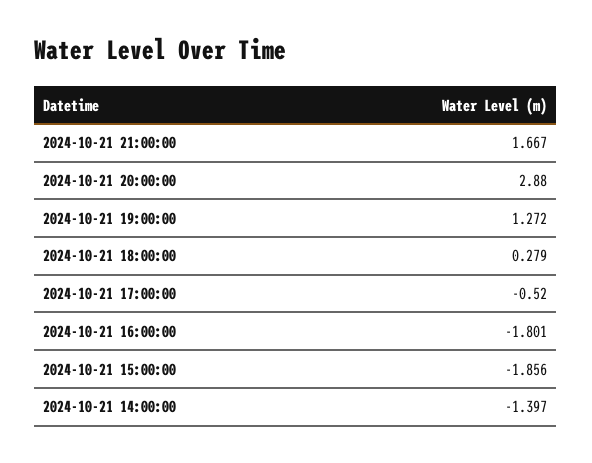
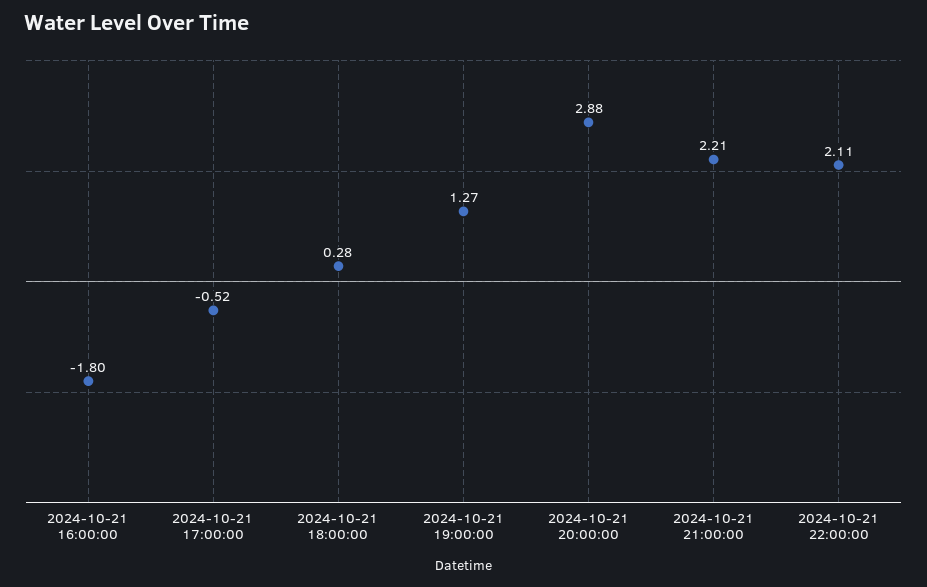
2024-10-21 21:00:00: 1.667 -> 2.21
2024-10-21 15:00:00: -1.856 -> none
2024-10-21 14:00:00: -1.397 -> none
2024-10-21 22:00:00: none -> 2.11

